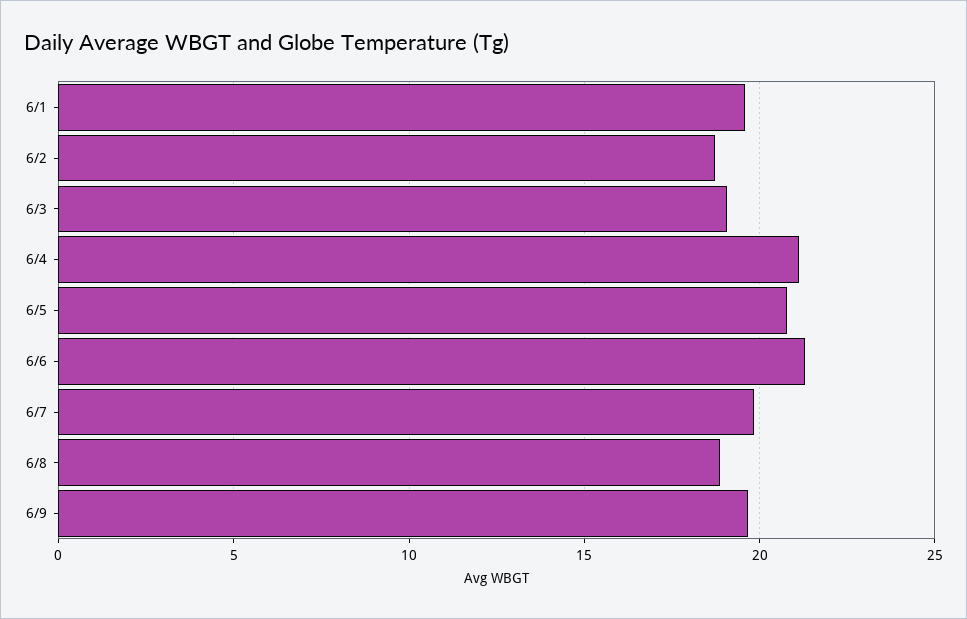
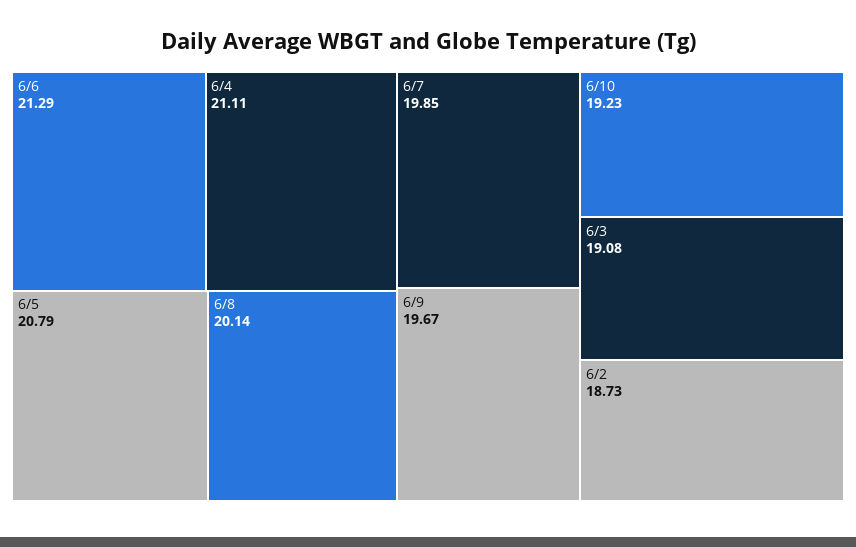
6/1: 19.5 -> none
6/8: 19 -> 20.14
6/10: none -> 19.23

